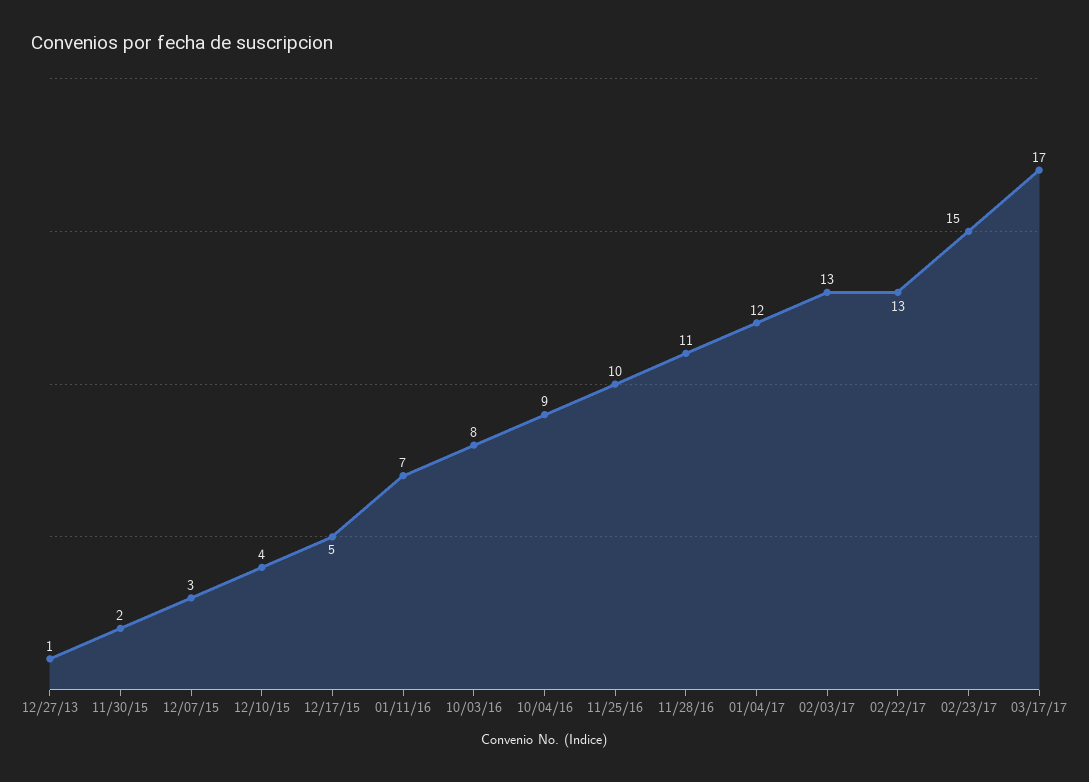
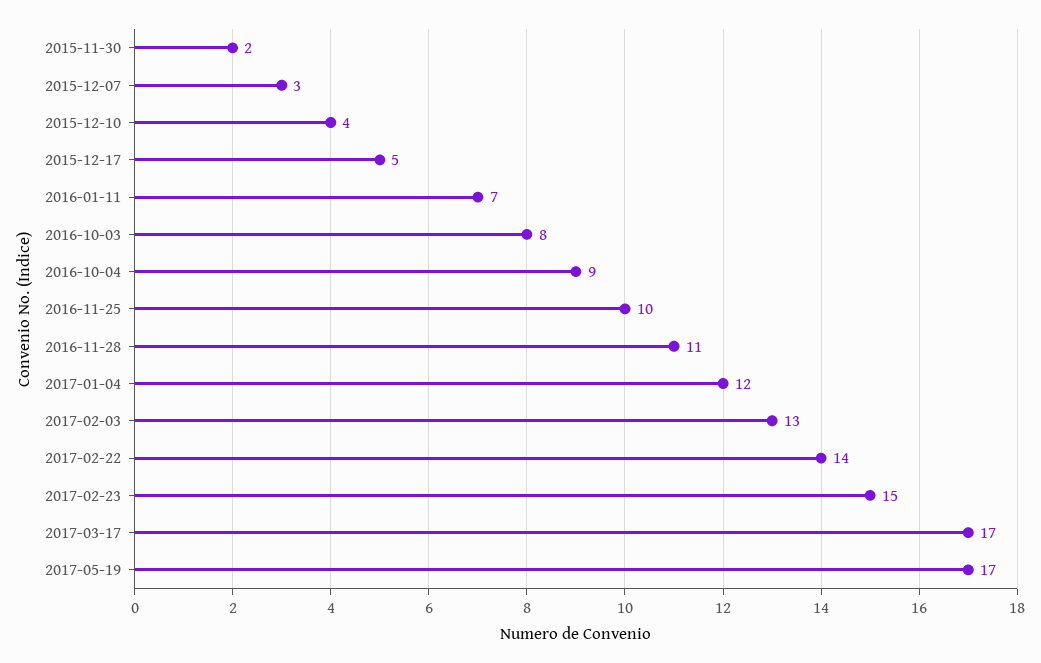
12/27/13: 1 -> none
02/22/17: 13 -> 14
2017-05-19: none -> 17

